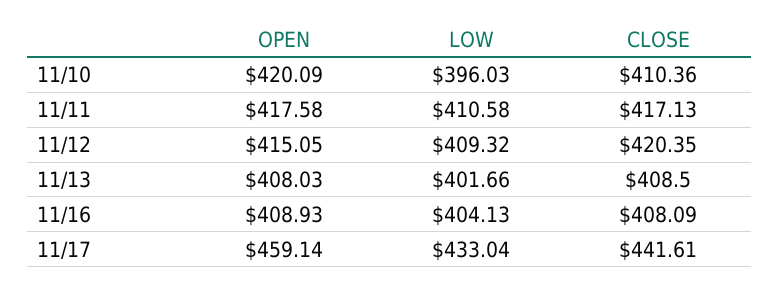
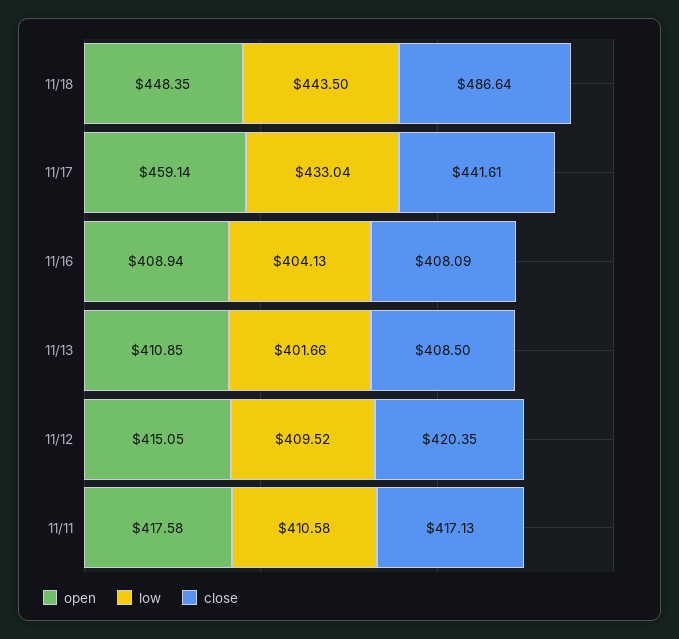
OPEN, 11/10: 420.09 -> none
LOW, 11/10: 396.03 -> none
CLOSE, 11/10: 410.36 -> none
LOW, 11/12: 409.32 -> 409.52
OPEN, 11/13: 408.03 -> 410.85
OPEN, 11/16: 408.93 -> 408.94
OPEN, 11/18: none -> 448.35
LOW, 11/18: none -> 443.5
CLOSE, 11/18: none -> 486.64

